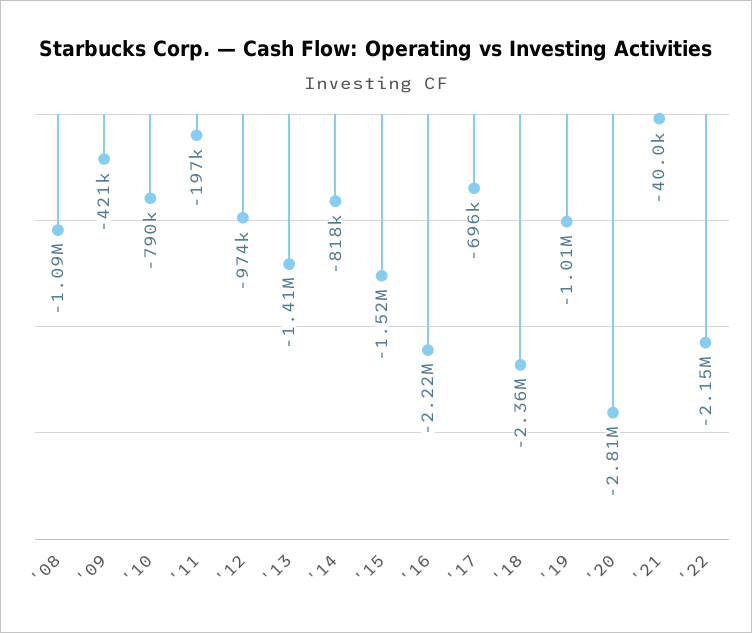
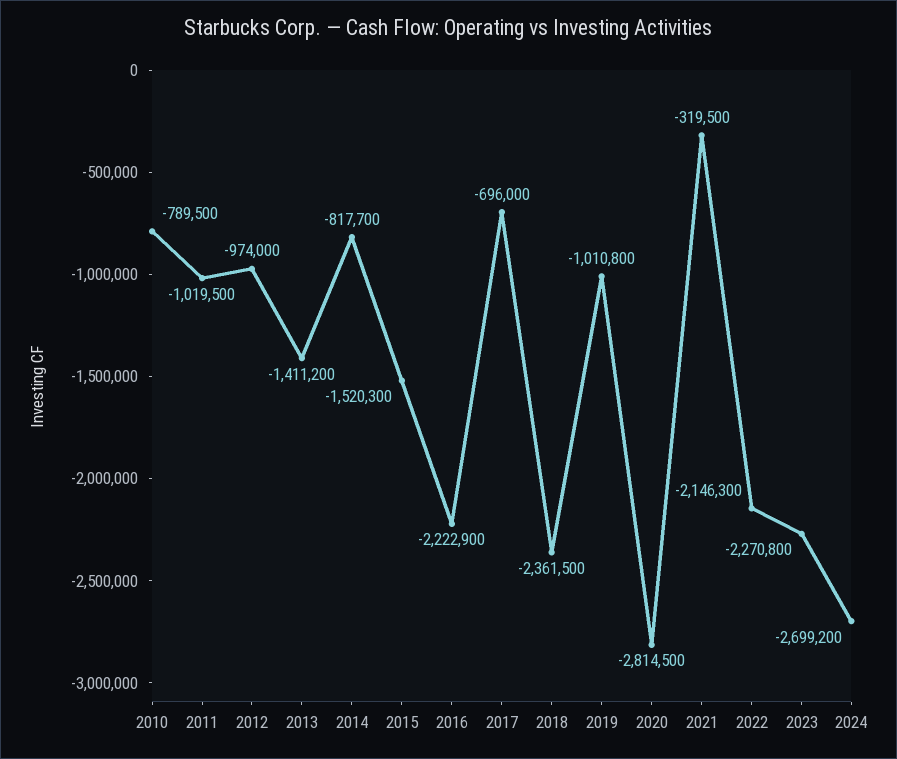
'08: -1090000 -> none
'09: -421000 -> none
'11: -197000 -> -1019500
'21: -40000 -> -319500
2023: none -> -2270800
2024: none -> -2699200

